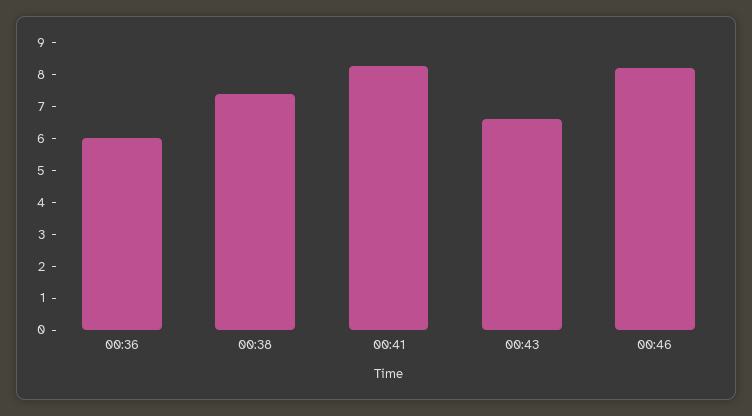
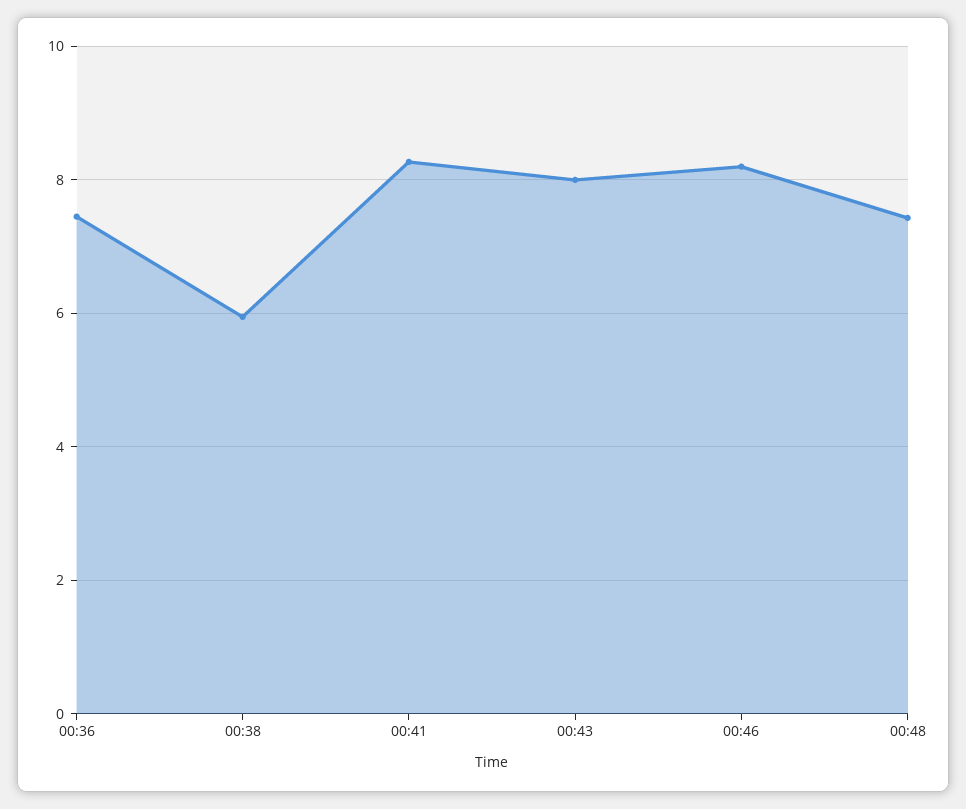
00:36: 6 -> 7.4
00:38: 7.5 -> 6
00:43: 6.5 -> 8
00:48: none -> 7.4

